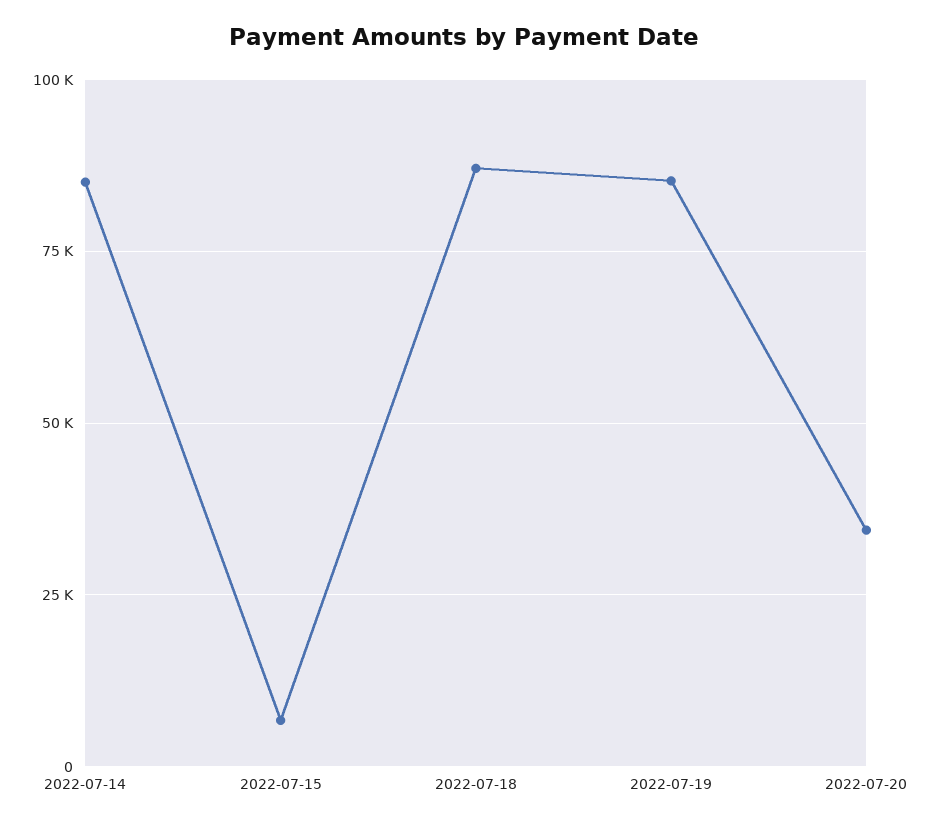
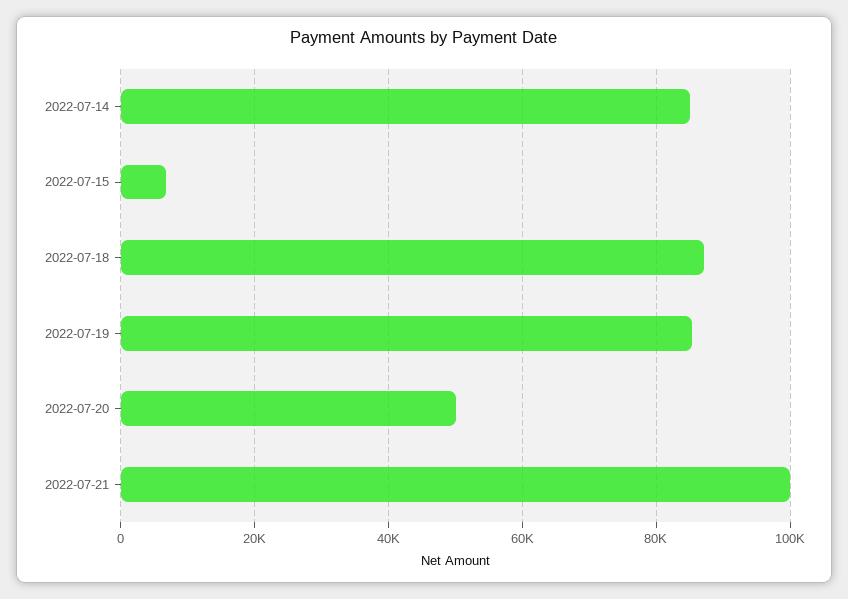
2022-07-20: 35000 -> 50000
2022-07-21: none -> 100000

